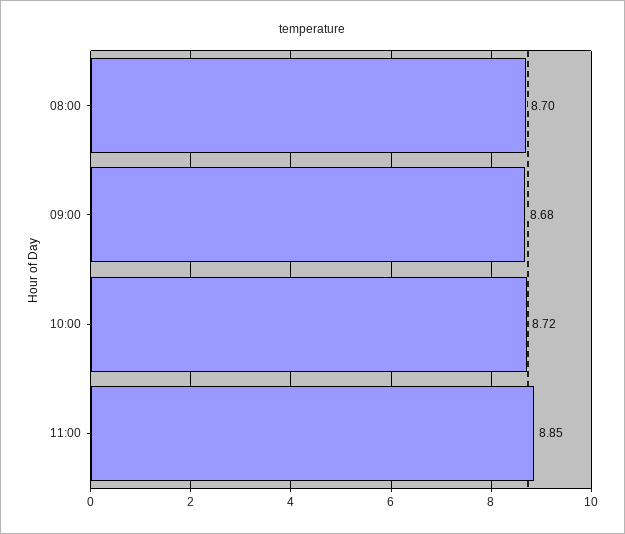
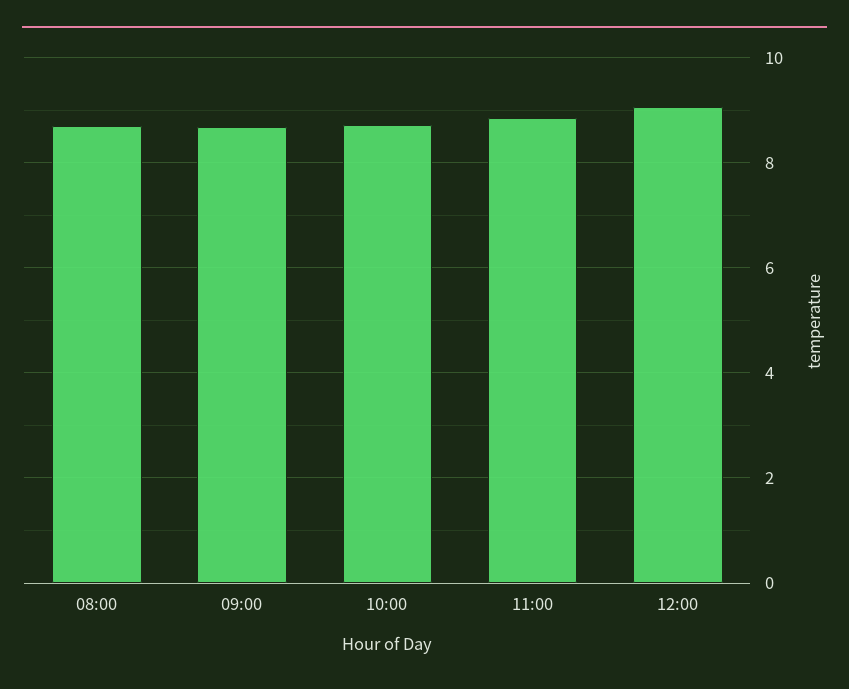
12:00: none -> 9

